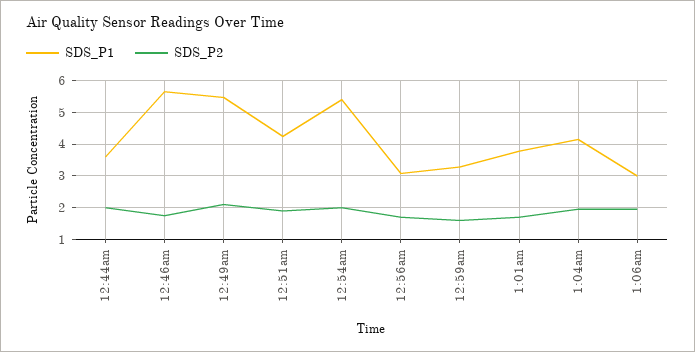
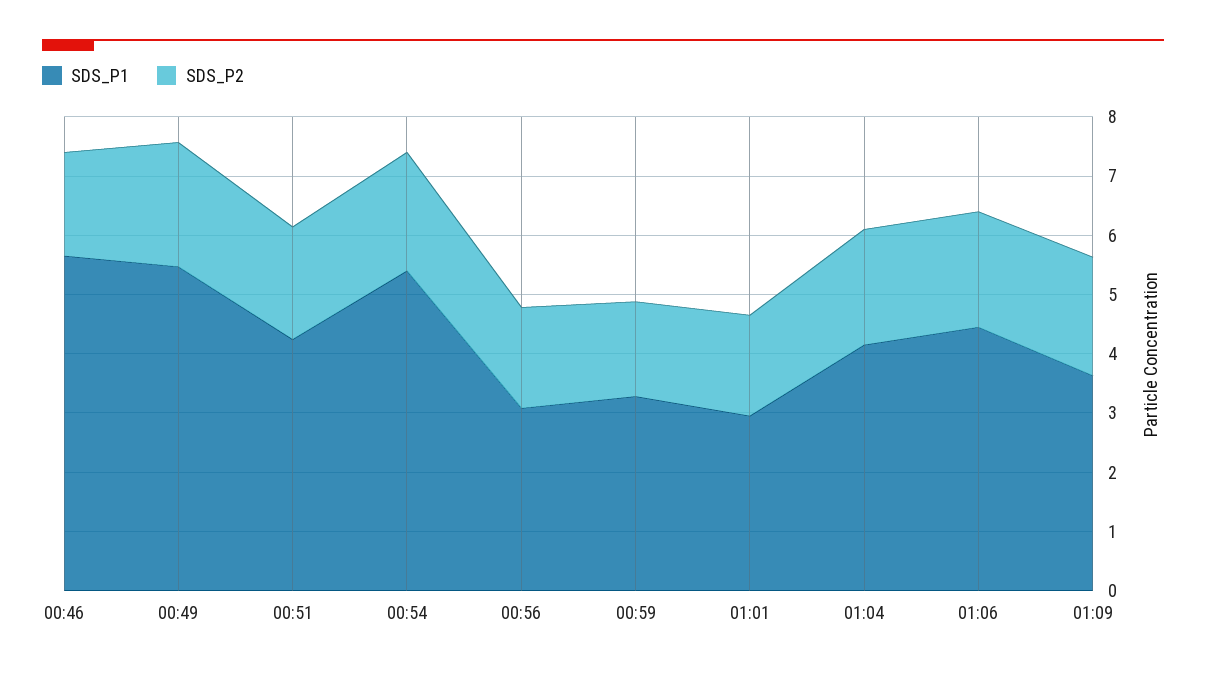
SDS_P1, 12:44am: 3.6 -> none
SDS_P2, 12:44am: 2 -> none
SDS_P1, 1:01am: 3.8 -> 3
SDS_P1, 1:06am: 3 -> 4.4
SDS_P1, 01:09: none -> 3.6
SDS_P2, 01:09: none -> 2

